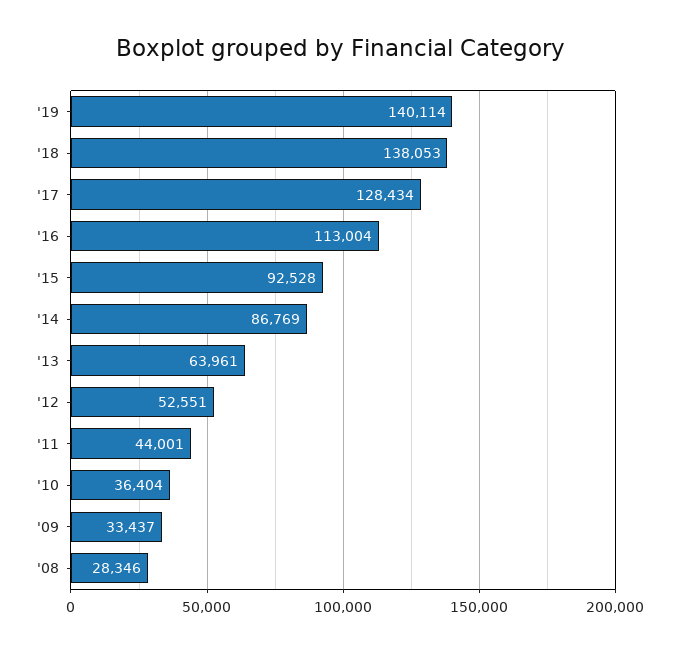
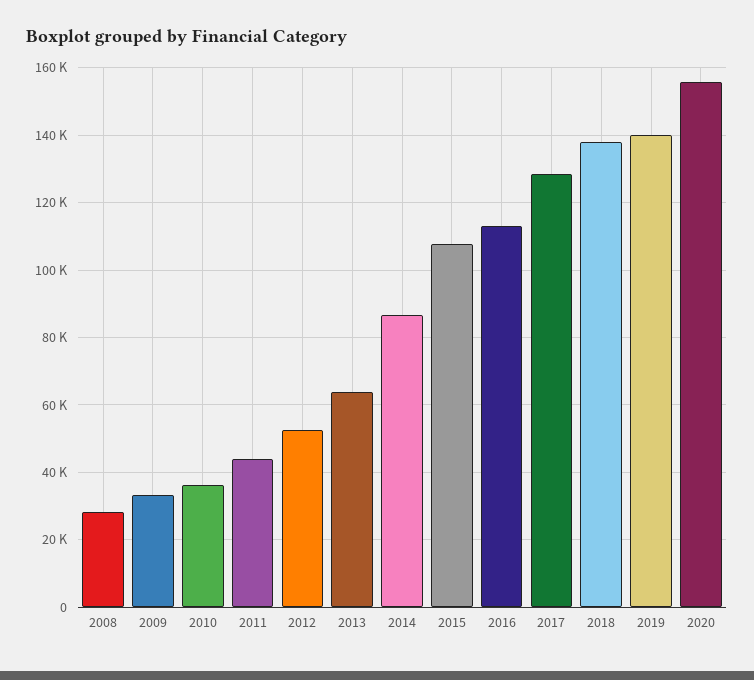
'15: 92528 -> 108000
2020: none -> 156000

